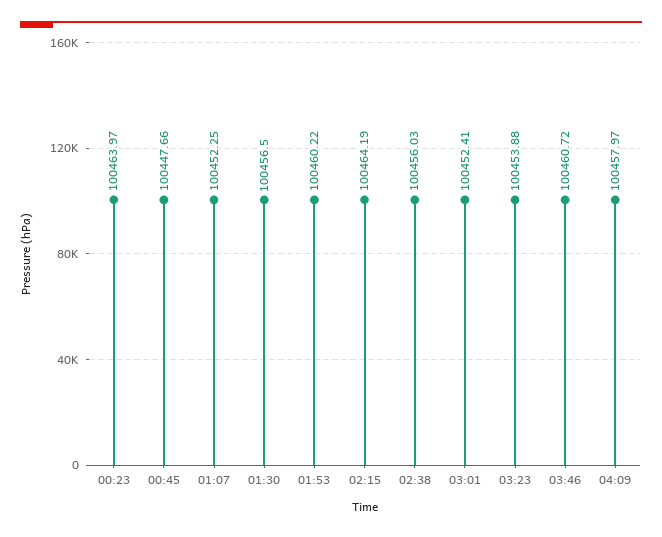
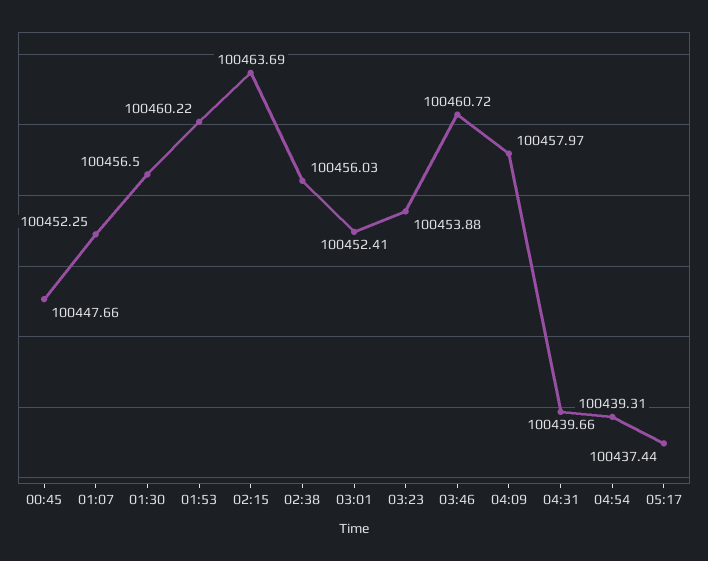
00:23: 100463.97 -> none
02:15: 100464.19 -> 100463.69
04:31: none -> 100439.66
04:54: none -> 100439.31
05:17: none -> 100437.44

